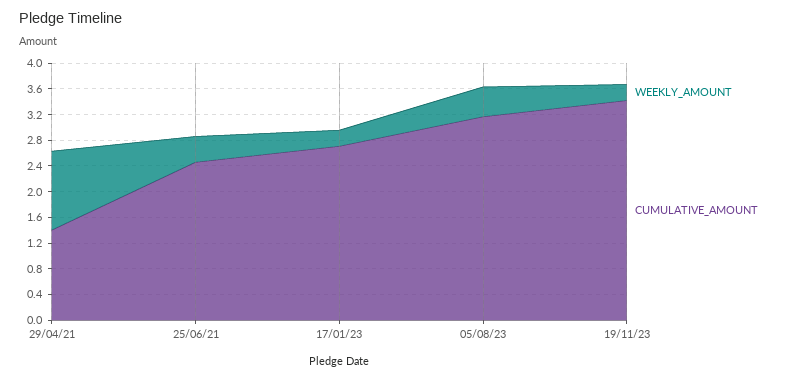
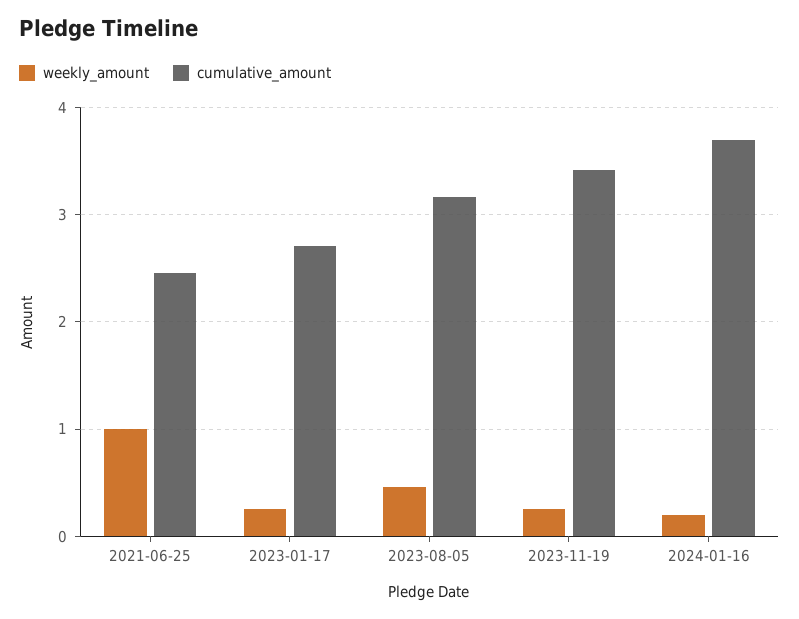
WEEKLY_AMOUNT, 29/04/21: 1.2 -> none
CUMULATIVE_AMOUNT, 29/04/21: 1.4 -> none
WEEKLY_AMOUNT, 25/06/21: 0.4 -> 1
WEEKLY_AMOUNT, 2024-01-16: none -> 0.2
CUMULATIVE_AMOUNT, 2024-01-16: none -> 3.7

